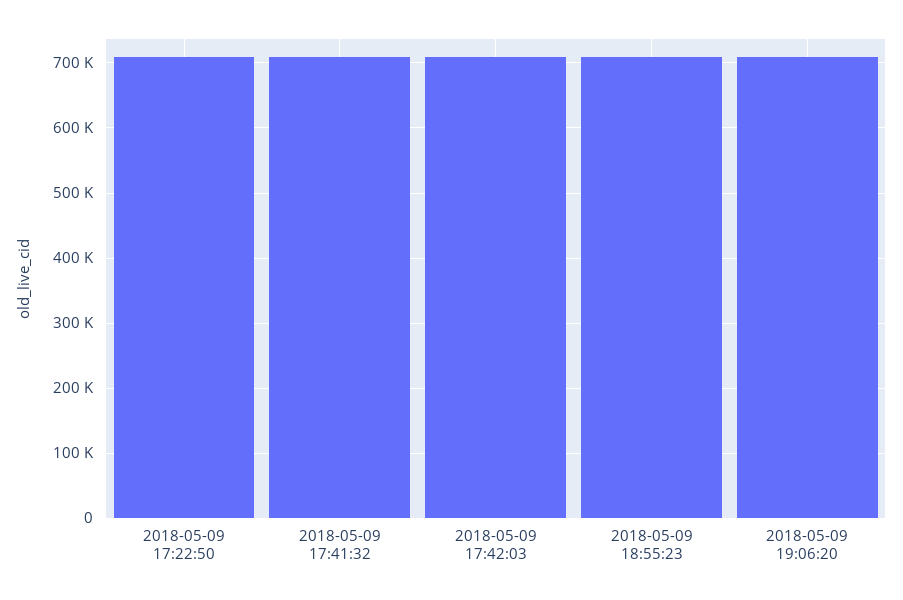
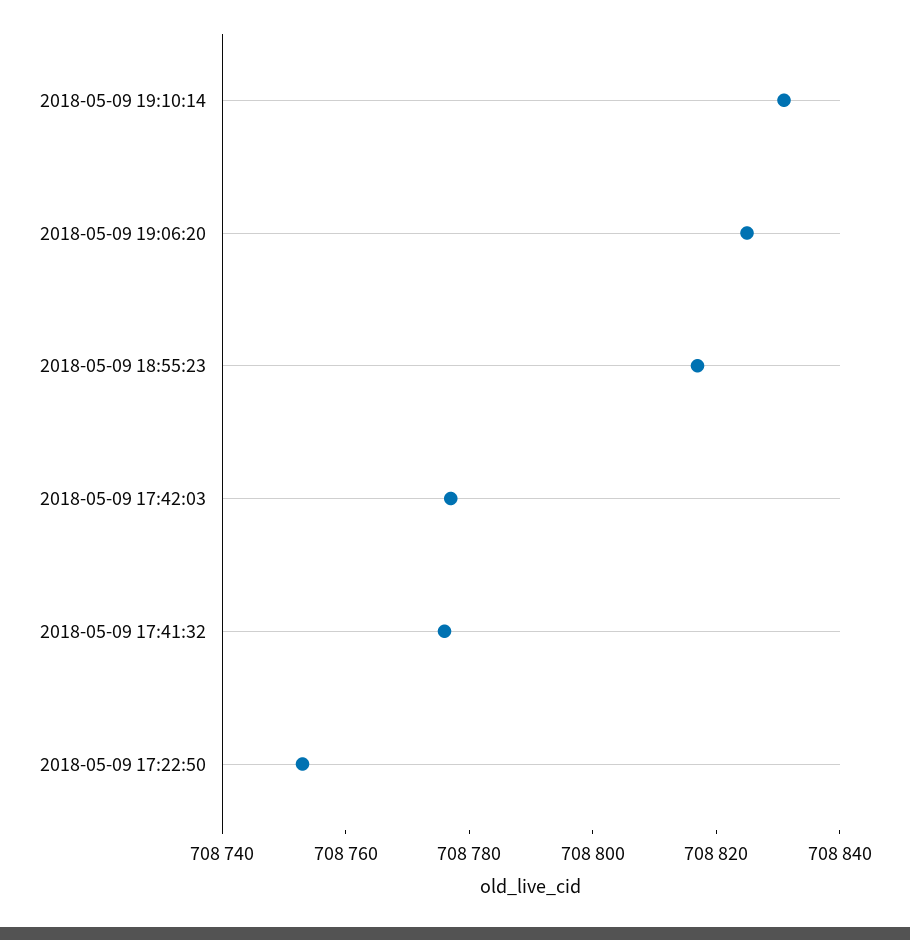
2018-05-09 19:10:14: none -> 708830

